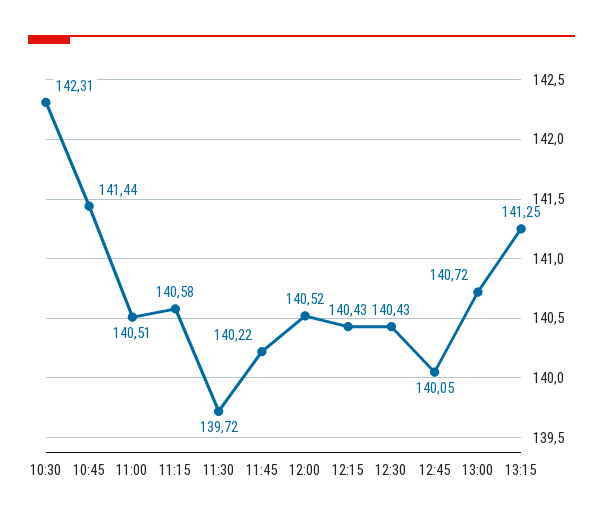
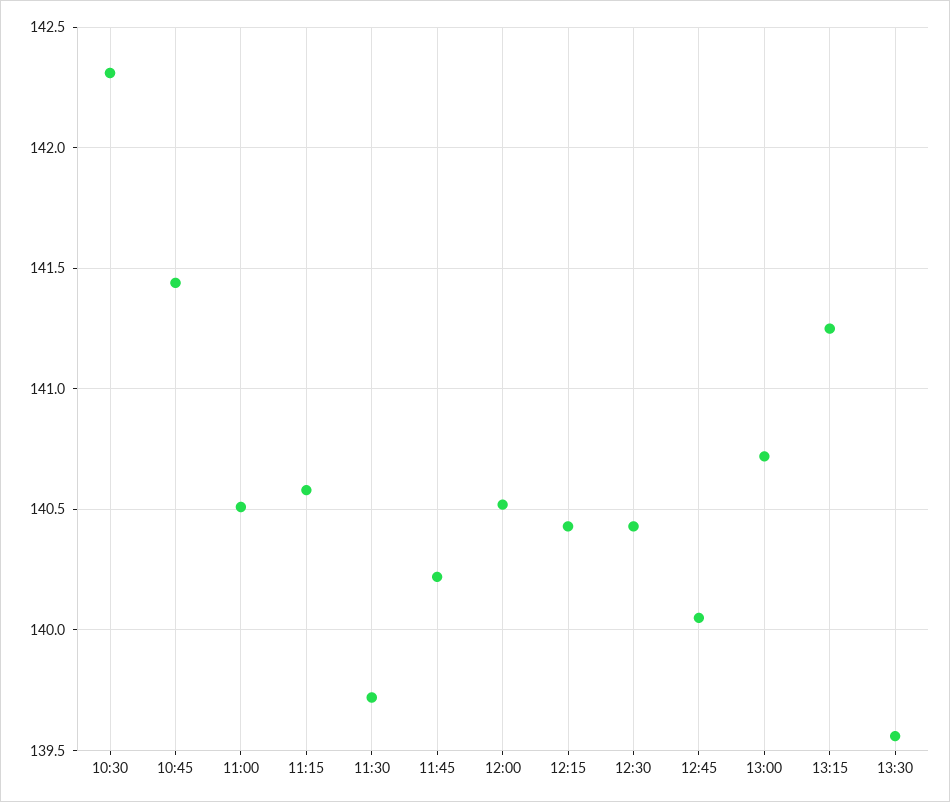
13:30: none -> 139.55

